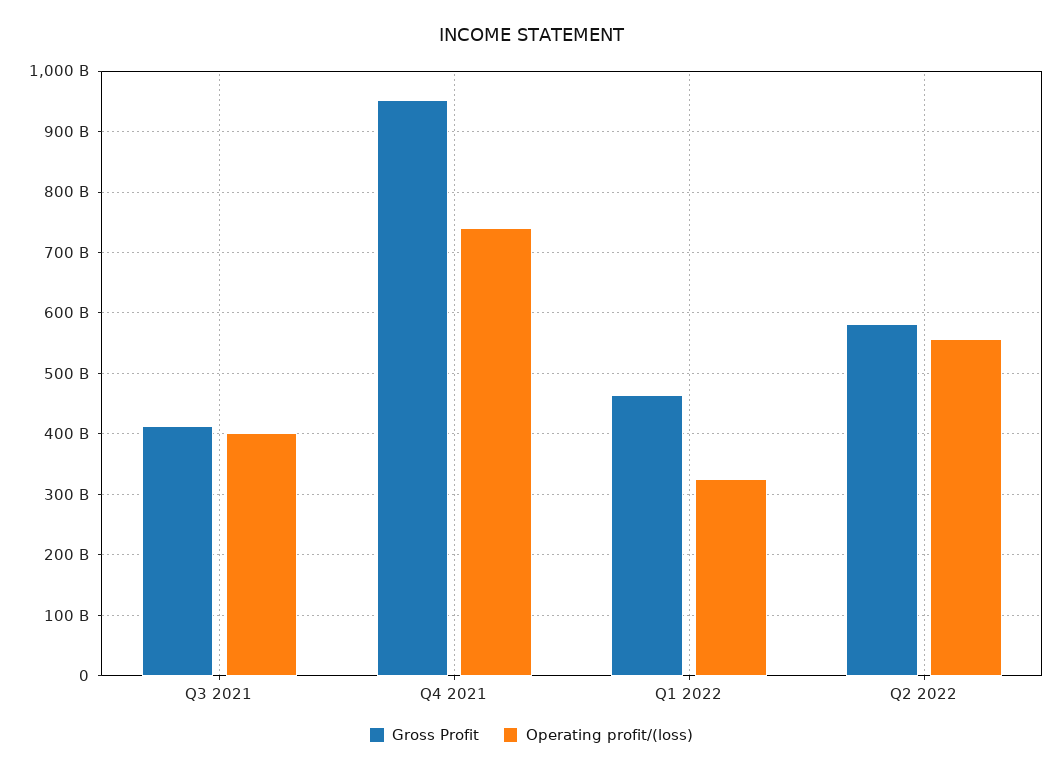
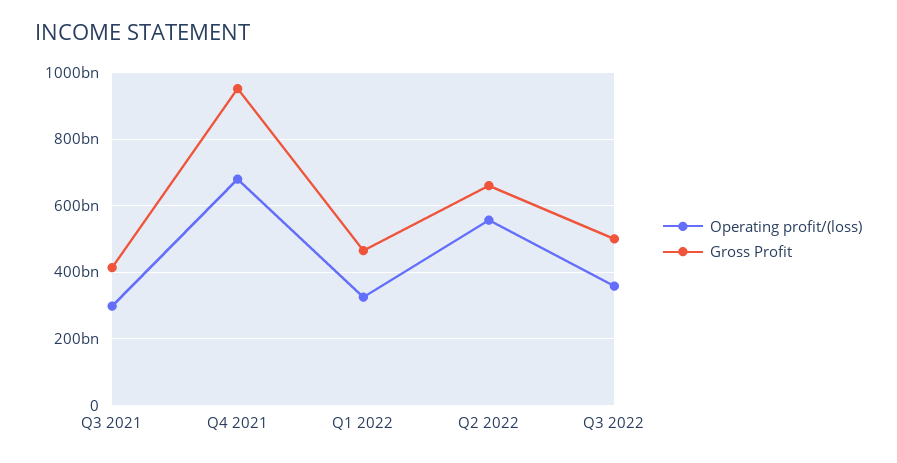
Operating profit/(loss), Q3 2021: 400000000000 -> 300000000000
Operating profit/(loss), Q4 2021: 740000000000 -> 680000000000
Gross Profit, Q2 2022: 580000000000 -> 660000000000
Operating profit/(loss), Q3 2022: none -> 360000000000
Gross Profit, Q3 2022: none -> 500000000000

